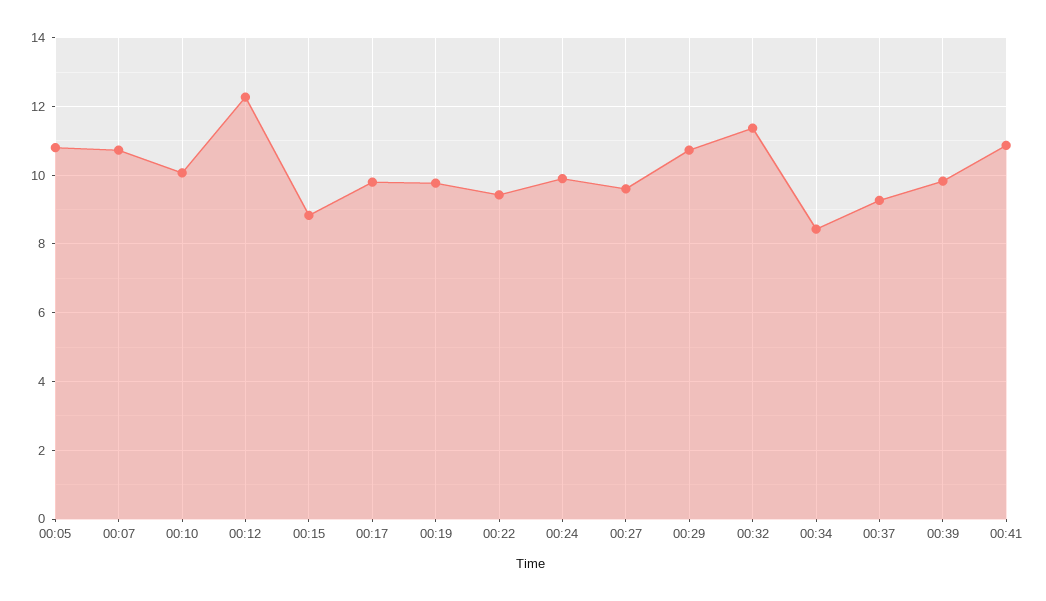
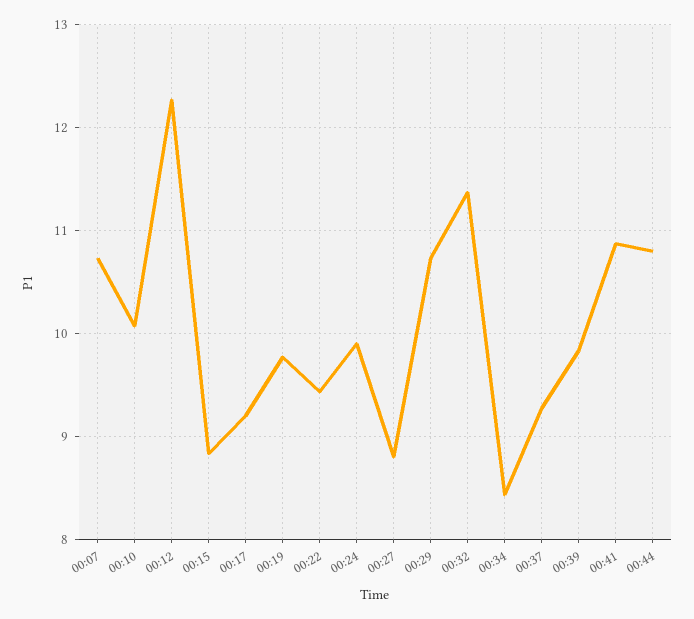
00:05: 10.8 -> none
00:17: 9.8 -> 9.2
00:27: 9.6 -> 8.8
00:44: none -> 10.8

